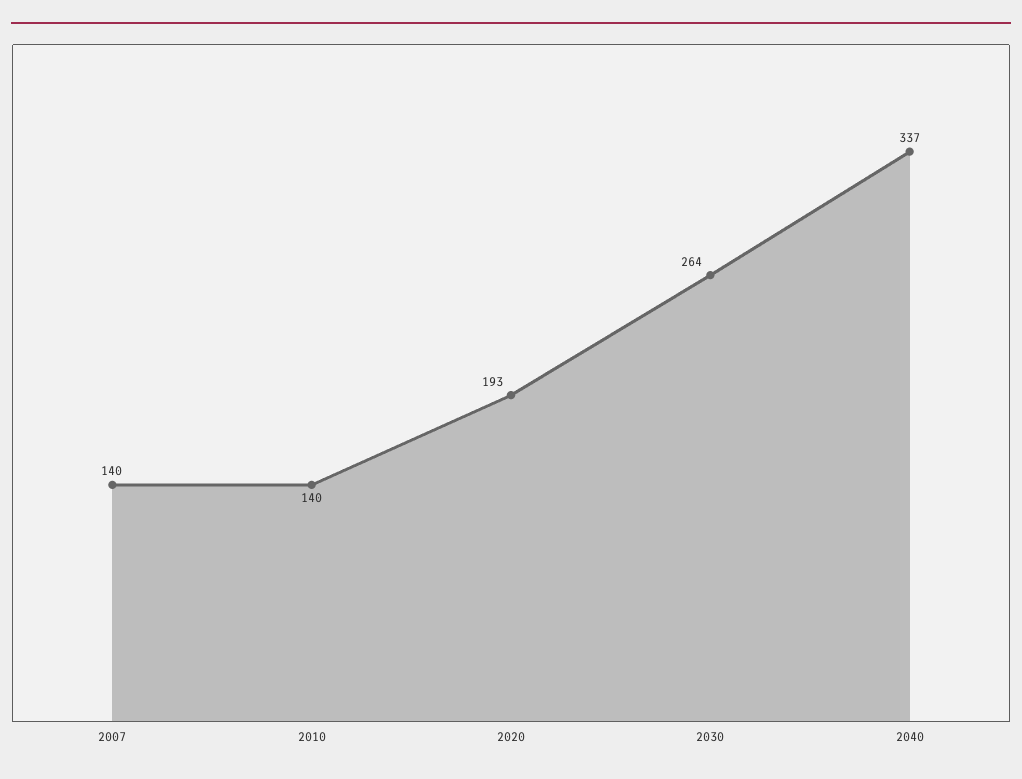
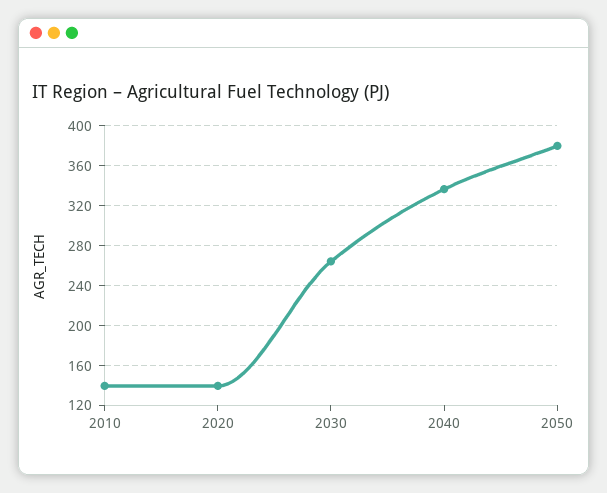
2007: 140 -> none
2020: 193 -> 140
2050: none -> 380

